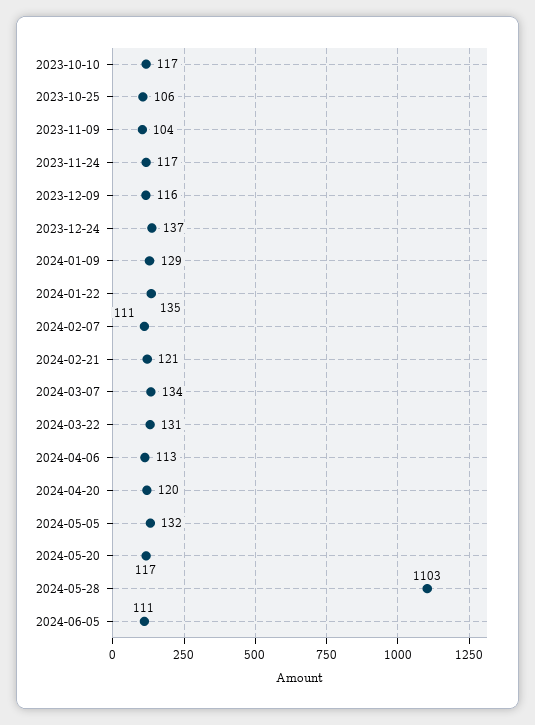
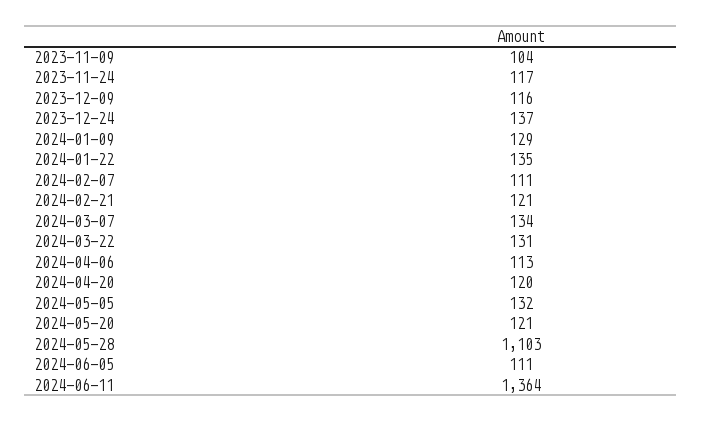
2023-10-10: 117 -> none
2023-10-25: 106 -> none
2024-05-20: 117 -> 121
2024-06-11: none -> 1364

